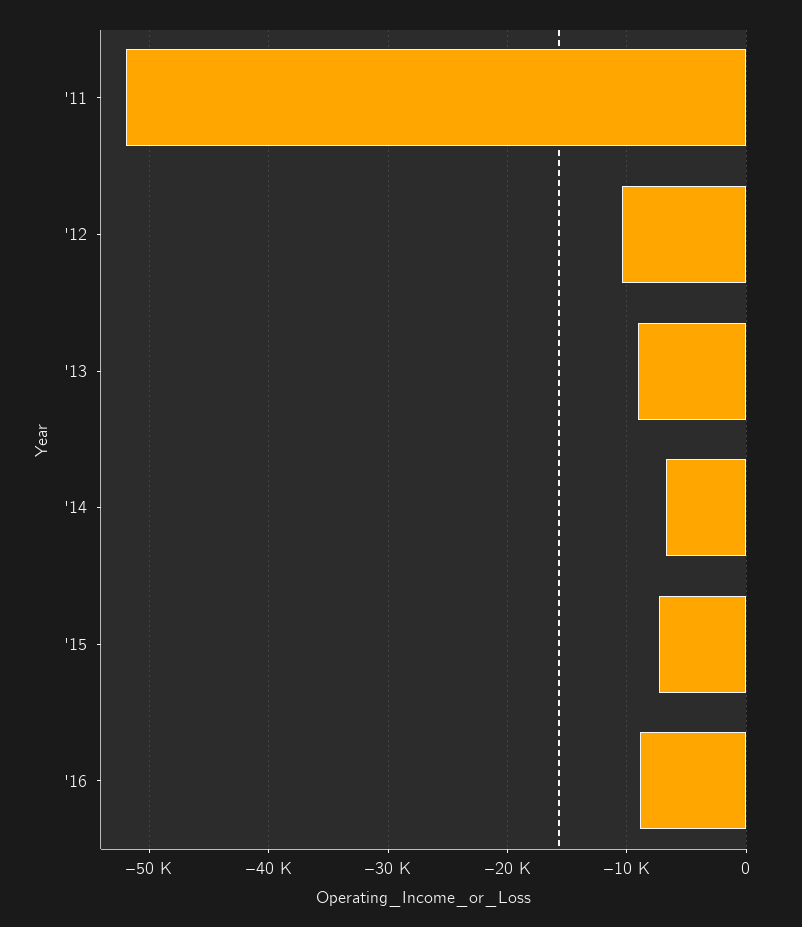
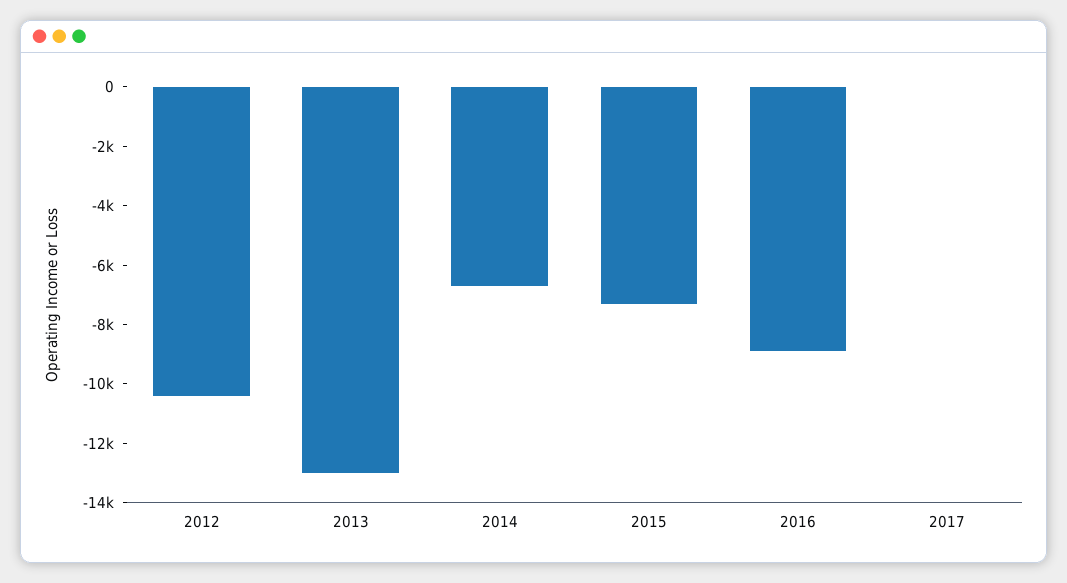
'11: -52000 -> none
'13: -9000 -> -13000
2017: none -> 0

